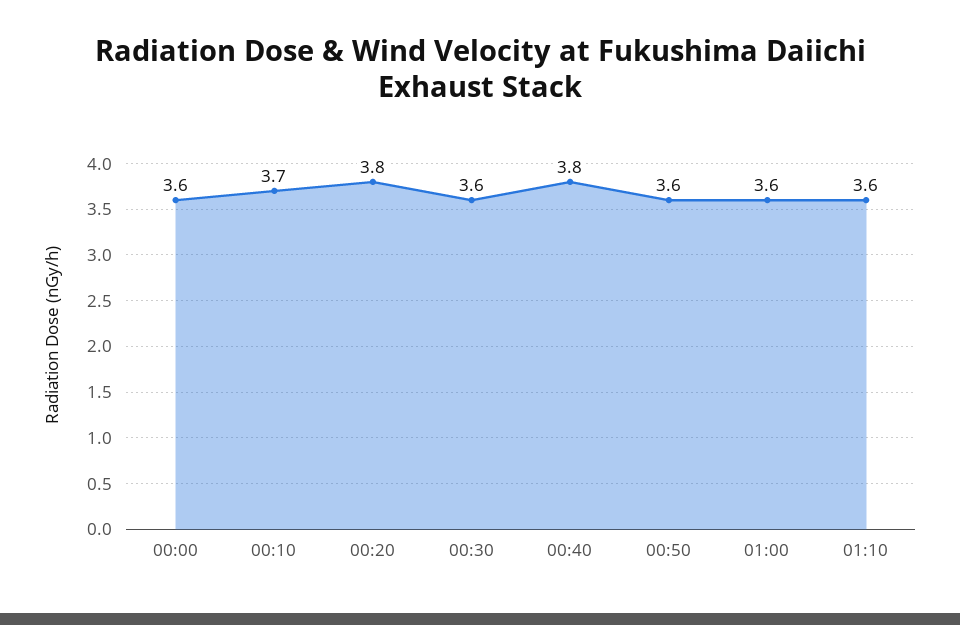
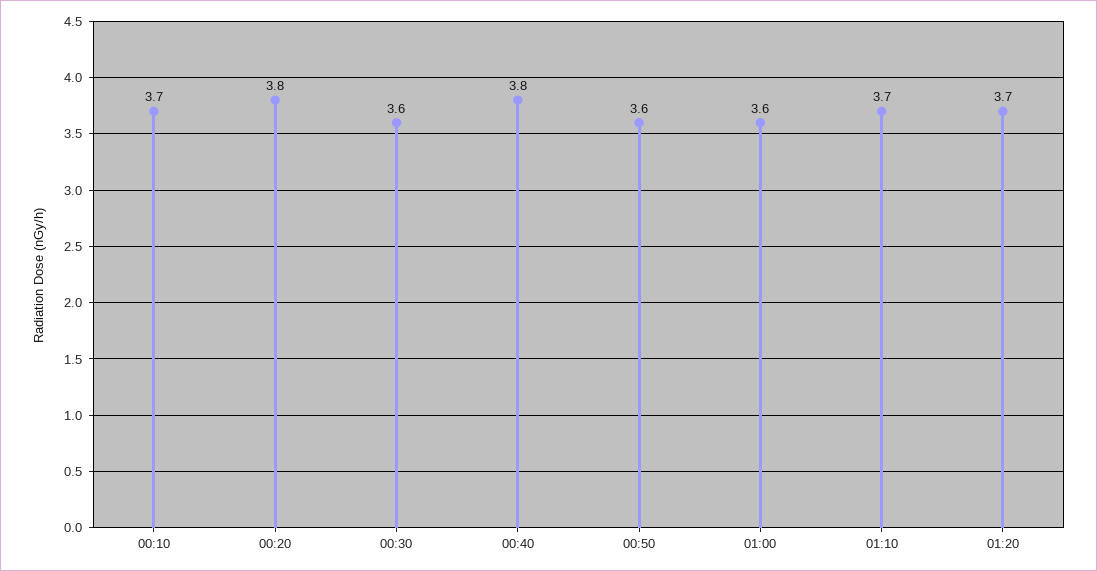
00:00: 3.6 -> none
01:10: 3.6 -> 3.7
01:20: none -> 3.7

